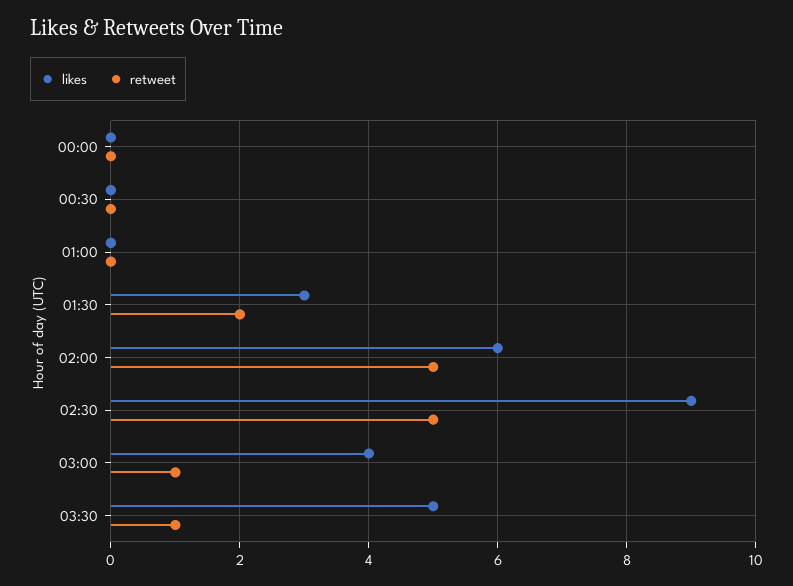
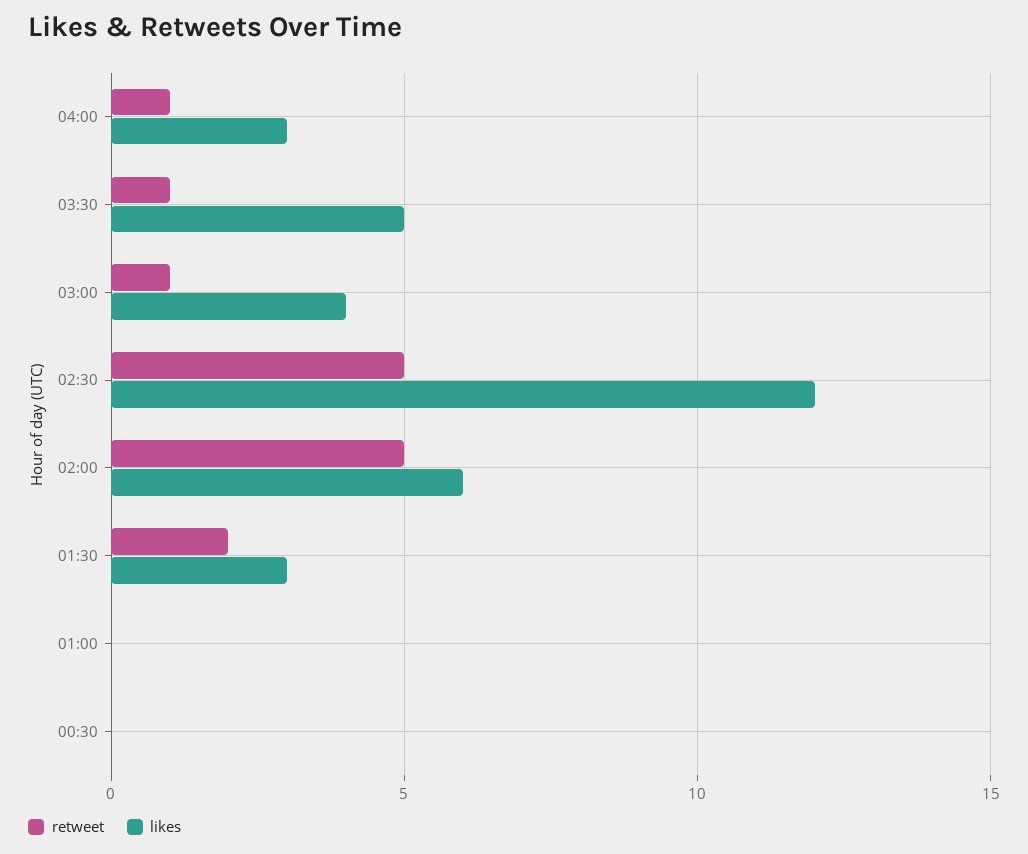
likes, 00:00: 0 -> none
retweet, 00:00: 0 -> none
likes, 02:30: 9 -> 12
retweet, 04:00: none -> 1
likes, 04:00: none -> 3

